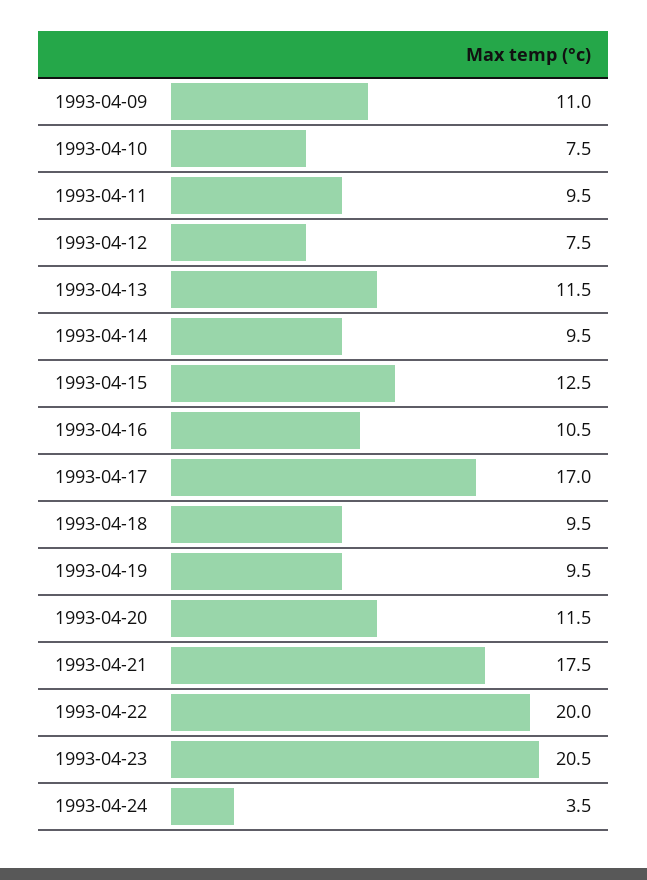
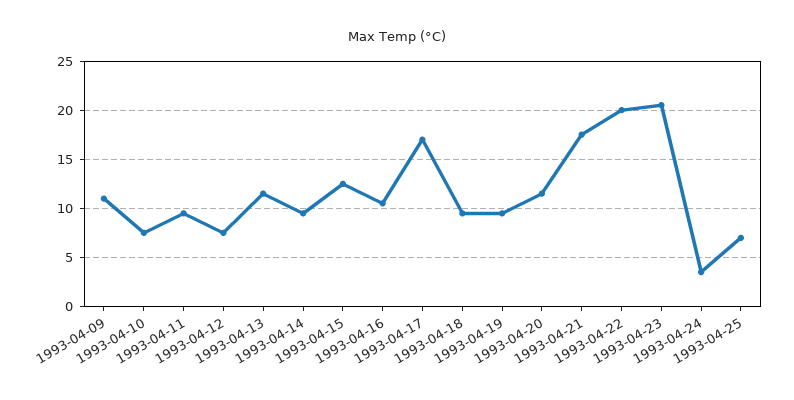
1993-04-25: none -> 7

